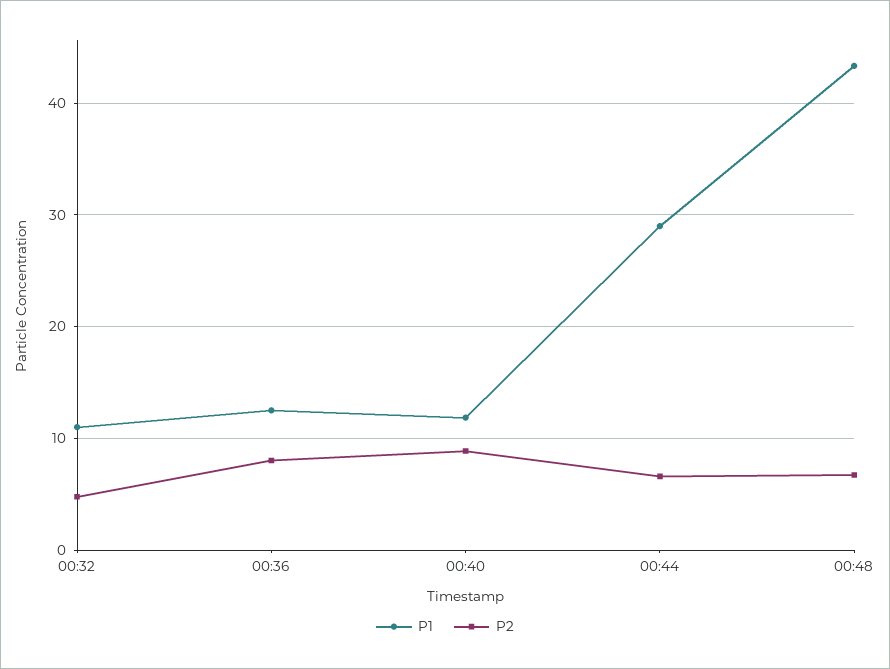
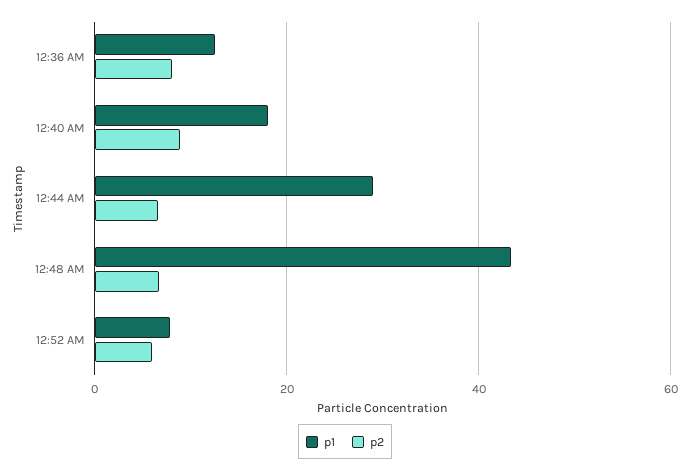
P1, 00:32: 11 -> none
P2, 00:32: 5 -> none
P1, 00:40: 12 -> 18
P1, 12:52 AM: none -> 8
P2, 12:52 AM: none -> 6

